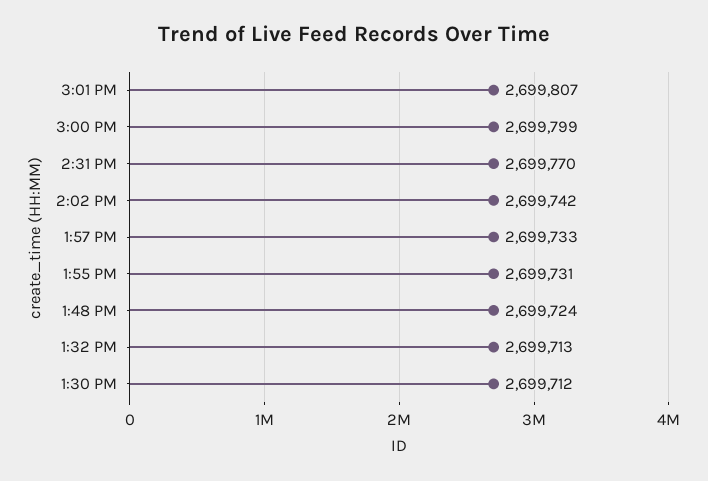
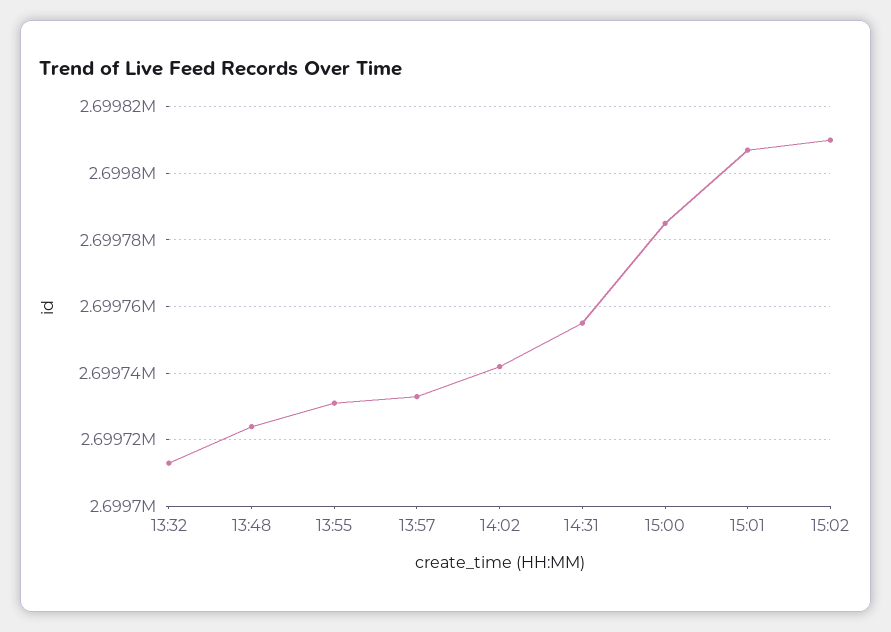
3:00 PM: 2699799 -> 2699785
2:31 PM: 2699770 -> 2699755
1:30 PM: 2699712 -> none
15:02: none -> 2699810

